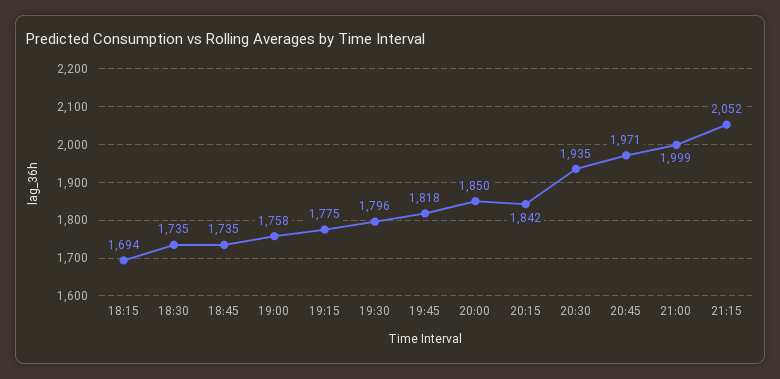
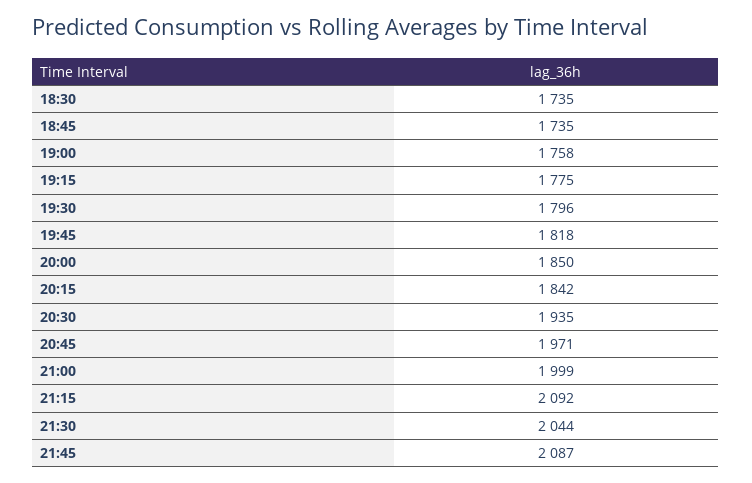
18:15: 1694 -> none
21:15: 2052 -> 2092
21:30: none -> 2044
21:45: none -> 2087

